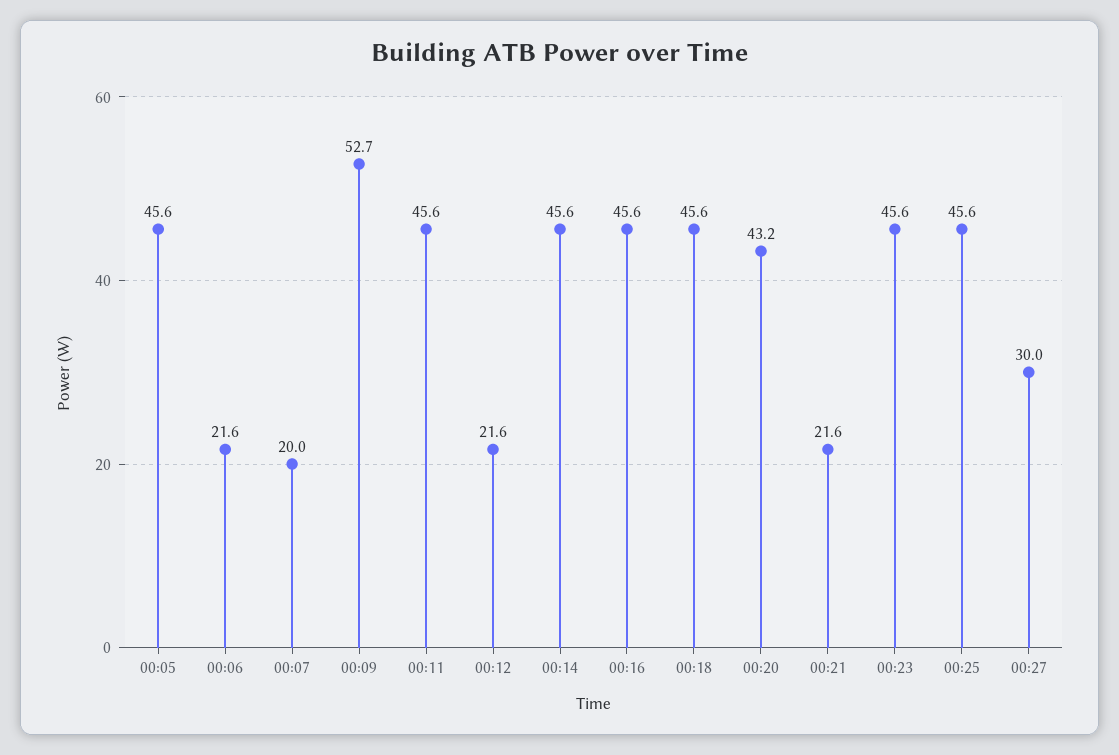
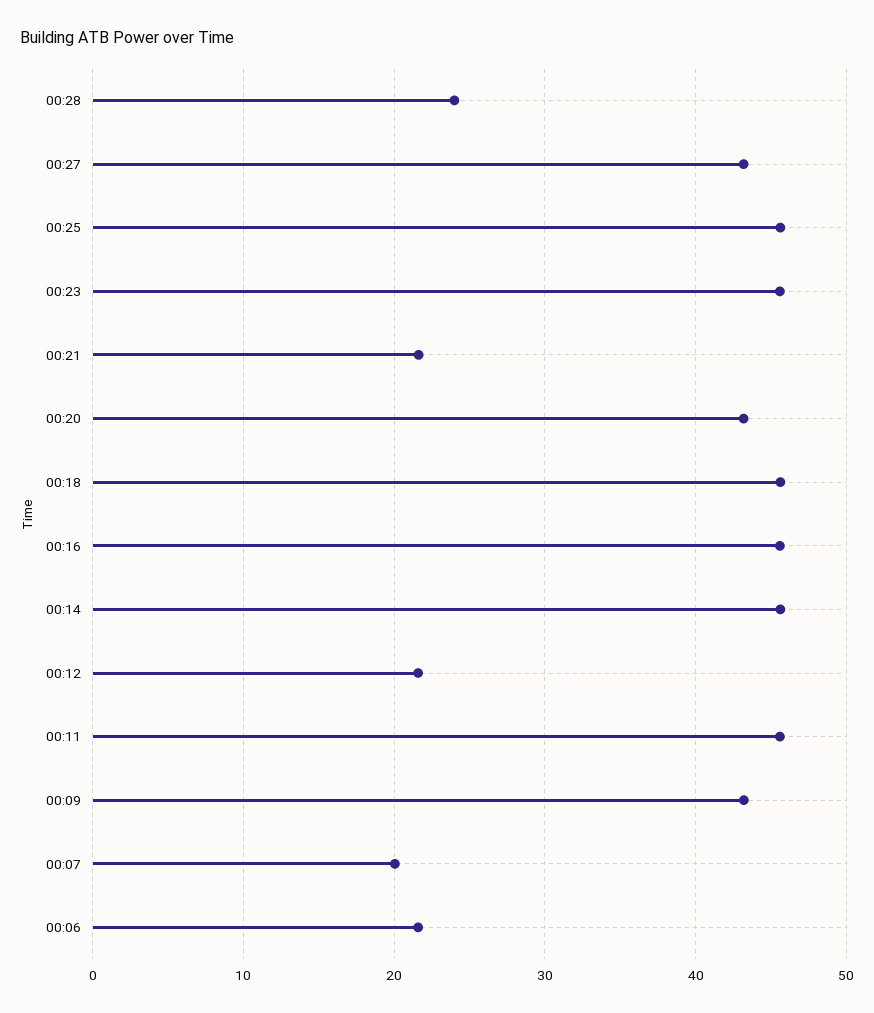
00:05: 45.6 -> none
00:09: 52.7 -> 43
00:27: 30 -> 43
00:28: none -> 24

